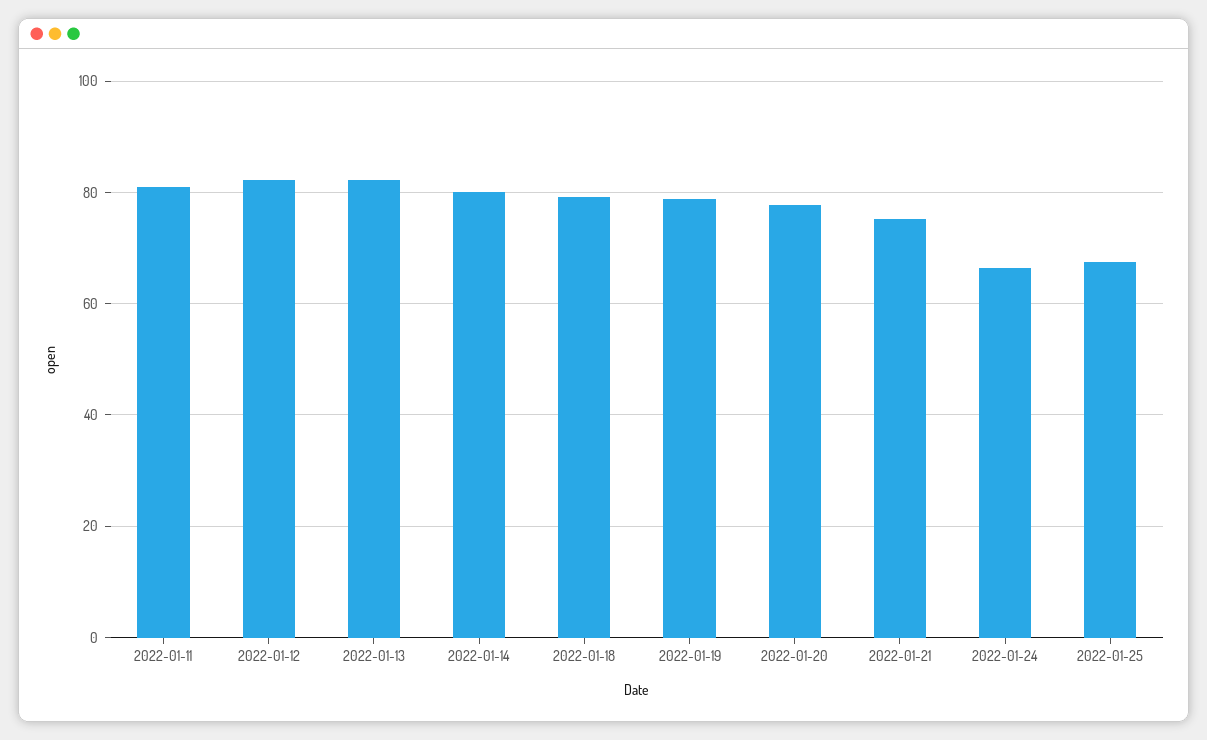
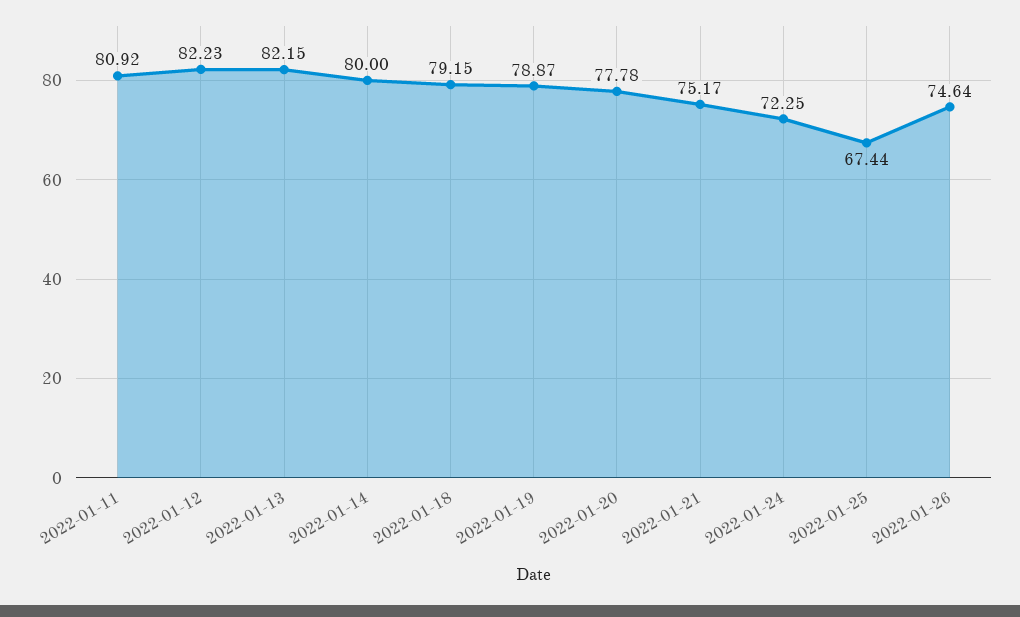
2022-01-24: 66 -> 72.25
2022-01-26: none -> 74.64

